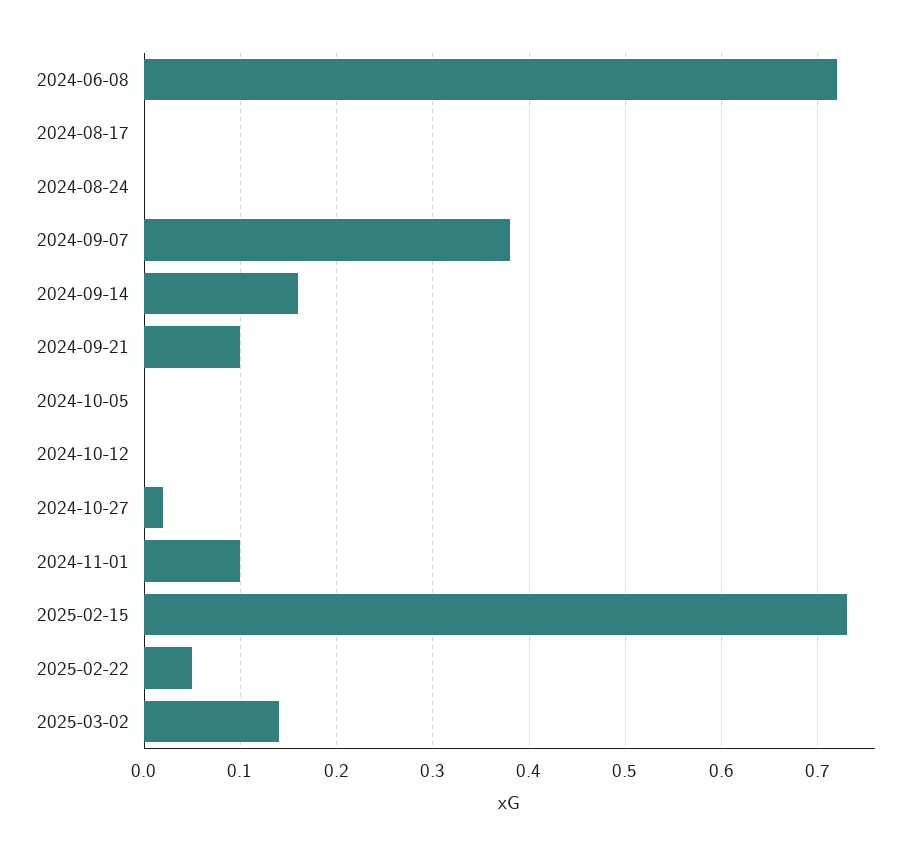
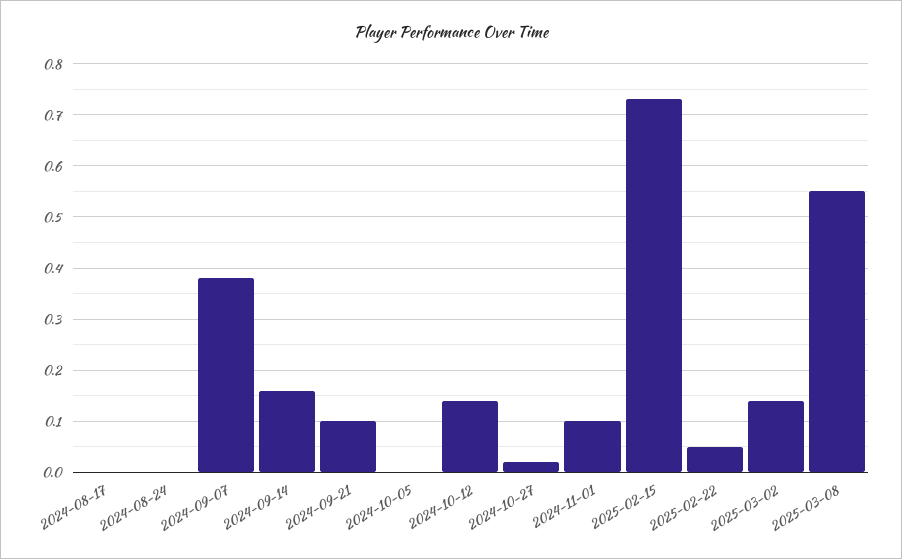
2024-06-08: 0.72 -> none
2024-10-12: 0 -> 0.15
2025-03-08: none -> 0.55

